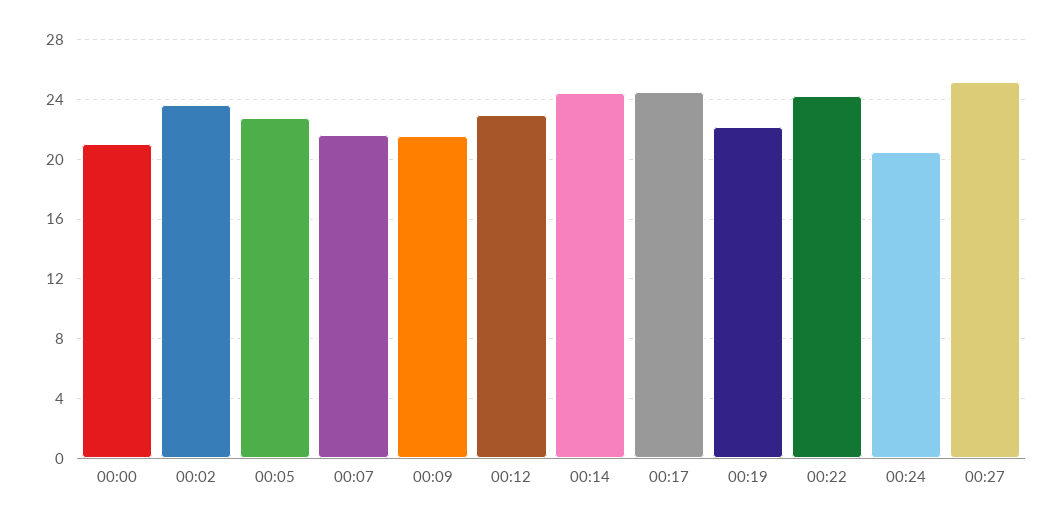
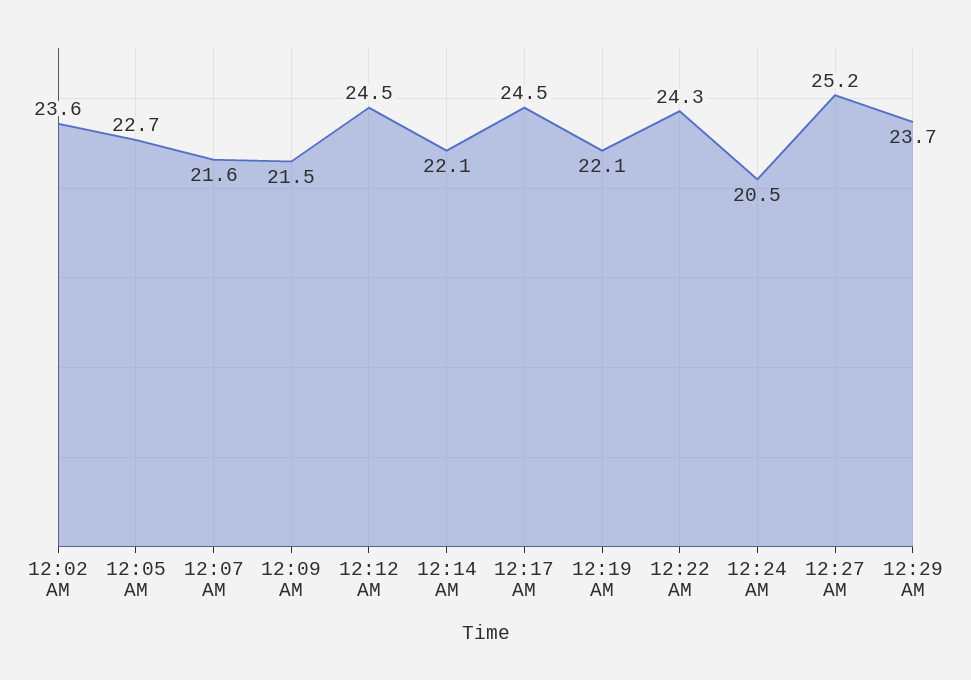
00:00: 21 -> none
00:12: 23 -> 24.5
00:14: 24.5 -> 22.1
12:29 AM: none -> 23.7

